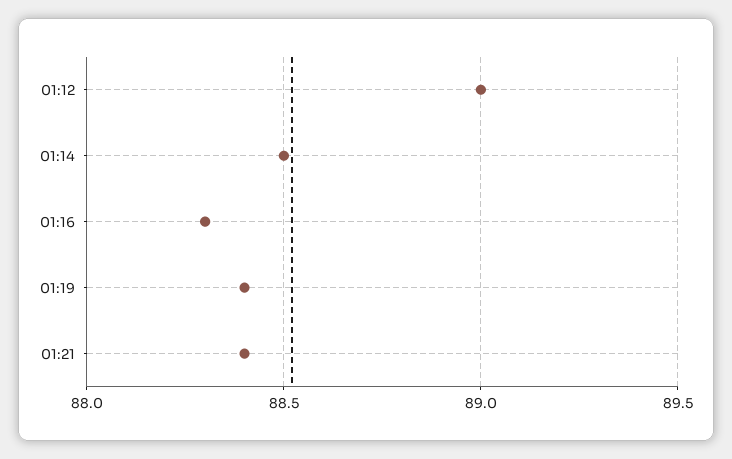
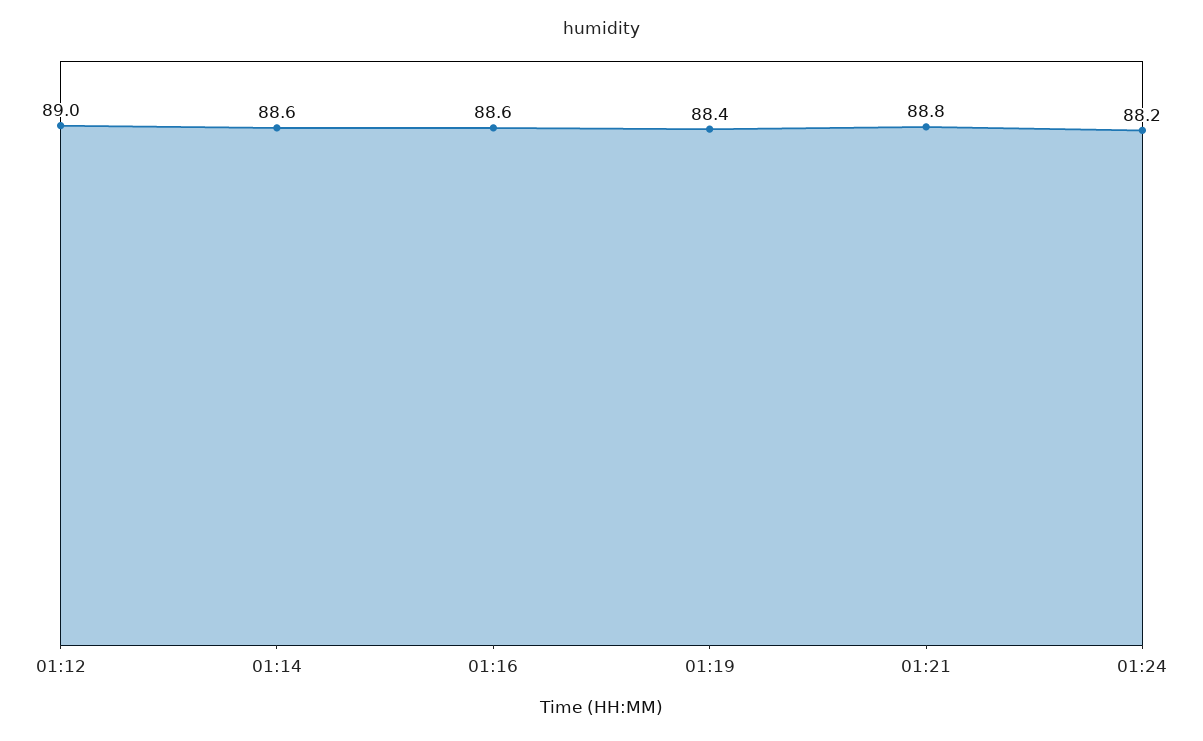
01:14: 88.5 -> 88.6
01:16: 88.3 -> 88.6
01:21: 88.4 -> 88.8
01:24: none -> 88.2

